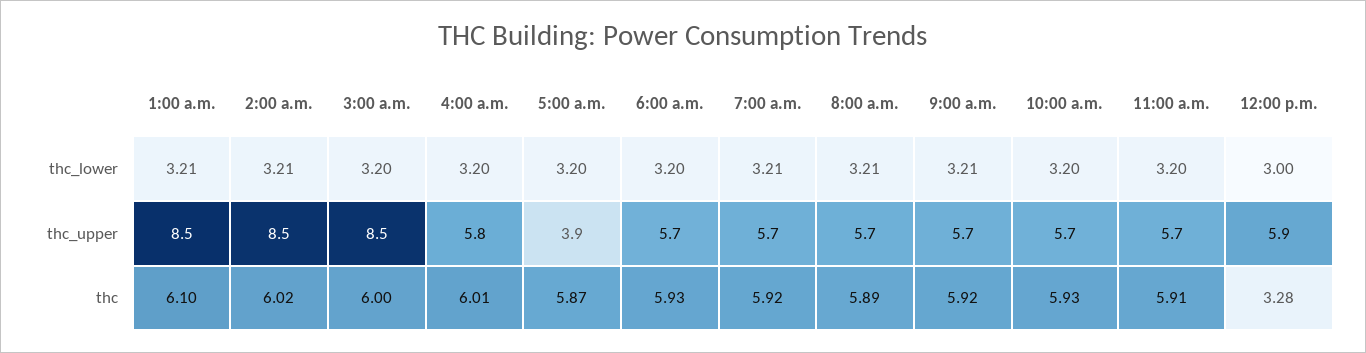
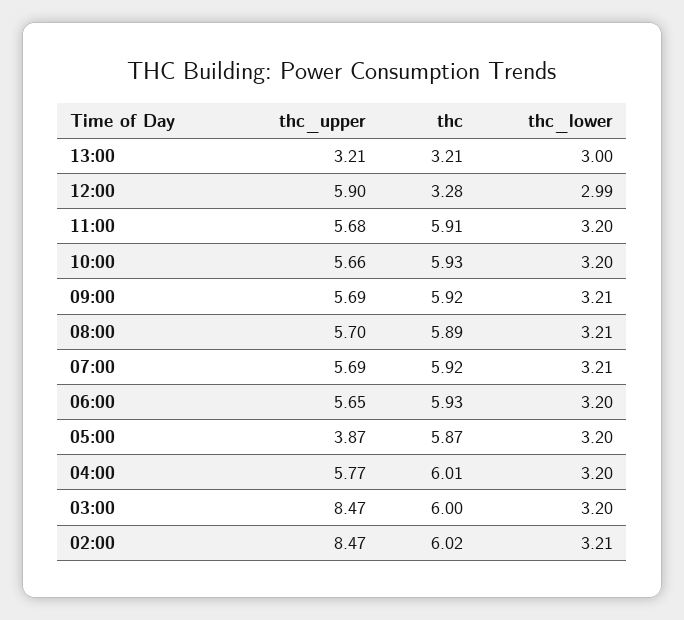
1:00 a.m., thc_lower: 3.21 -> none
12:00 p.m., thc_lower: 3 -> 2.99
1:00 a.m., thc_upper: 8.5 -> none
1:00 a.m., thc: 6.1 -> none
13:00, thc_upper: none -> 3.21
13:00, thc: none -> 3.21
13:00, thc_lower: none -> 3

